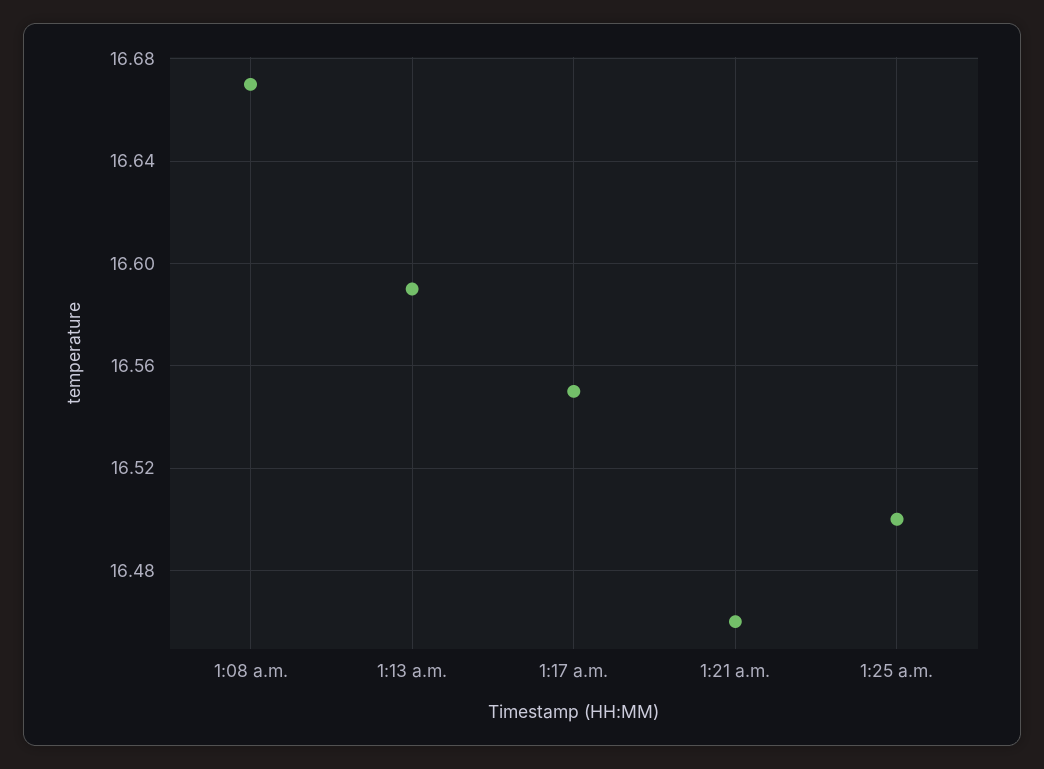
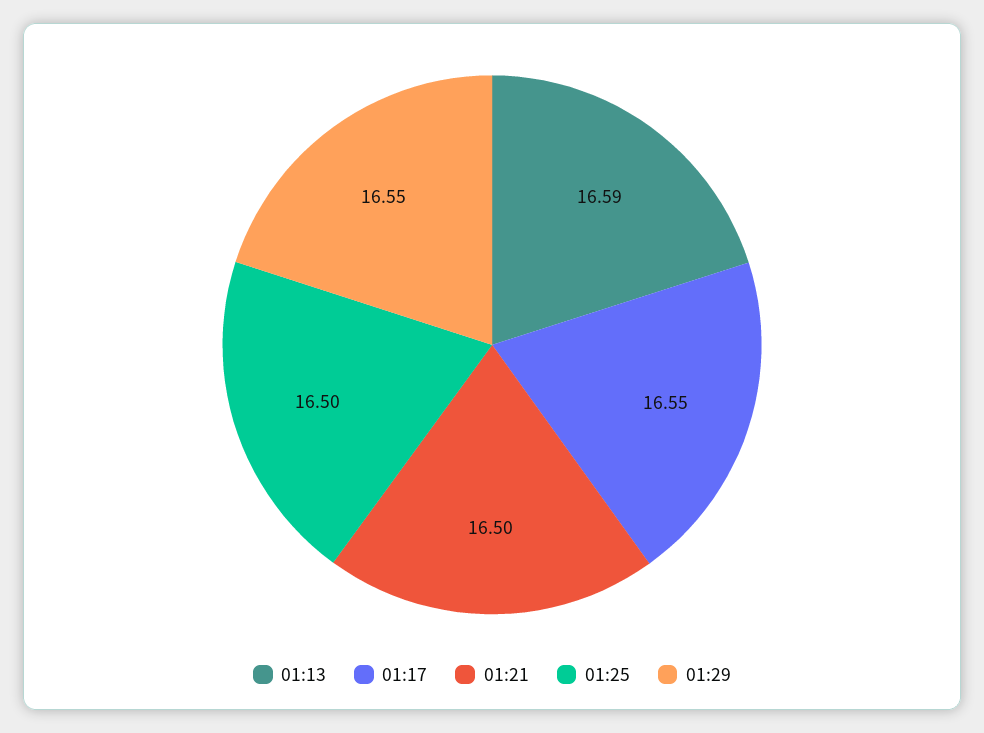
1:08 a.m.: 16.67 -> none
1:21 a.m.: 16.46 -> 16.5
01:29: none -> 16.55

